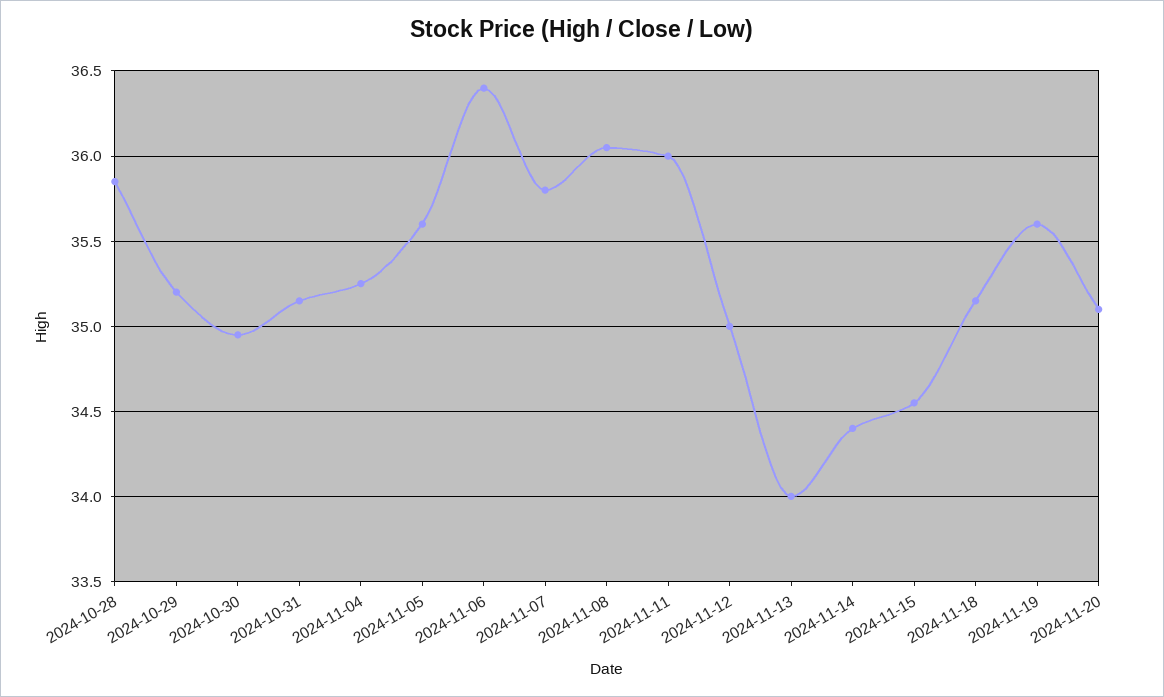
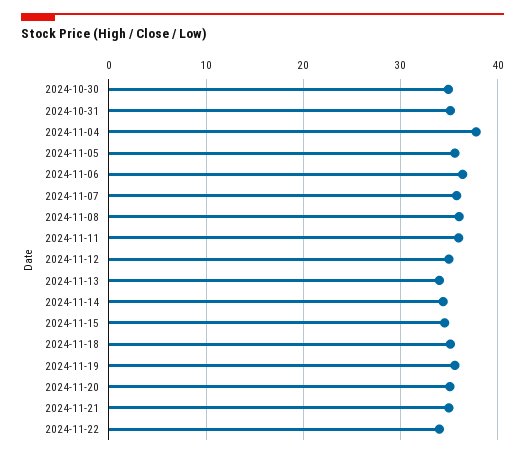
2024-10-28: 35.85 -> none
2024-10-29: 35.2 -> none
2024-11-04: 35.25 -> 38
2024-11-21: none -> 35
2024-11-22: none -> 34

